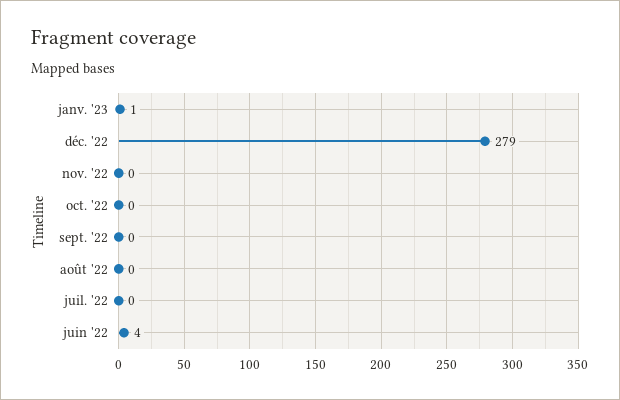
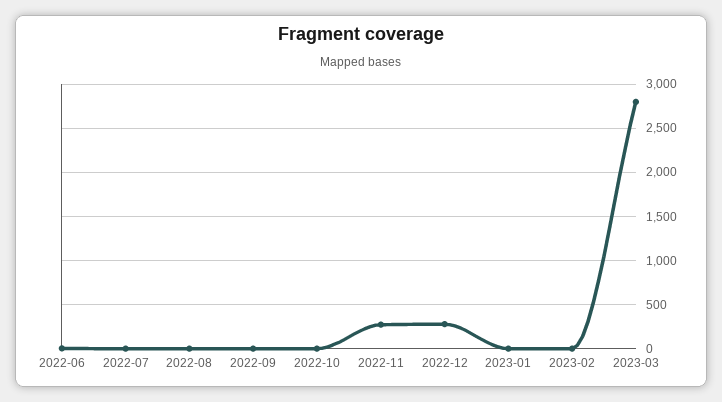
nov. '22: 0 -> 300
2023-02: none -> 0
2023-03: none -> 2800

